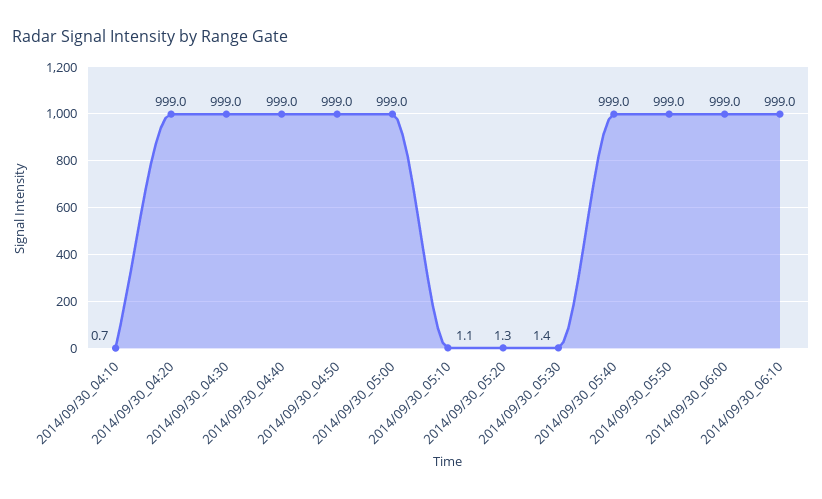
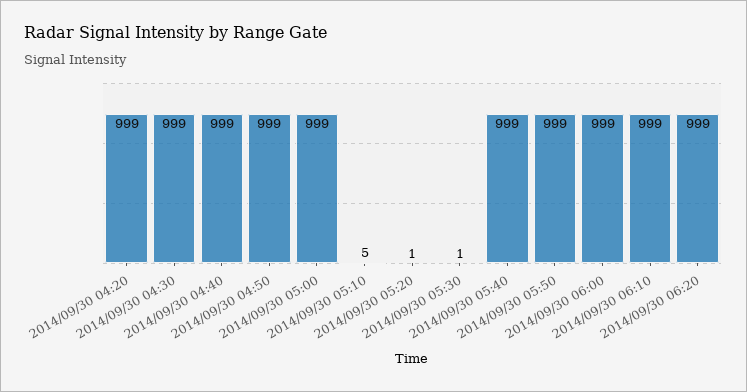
2014/09/30_04:10: 0.7 -> none
2014/09/30_05:10: 1.1 -> 5
2014/09/30 06:20: none -> 999

